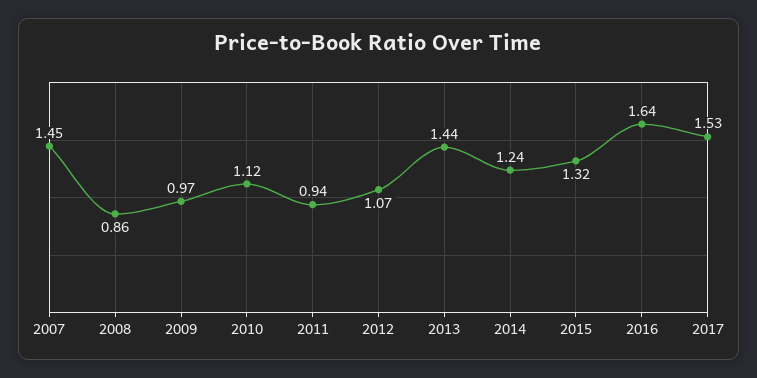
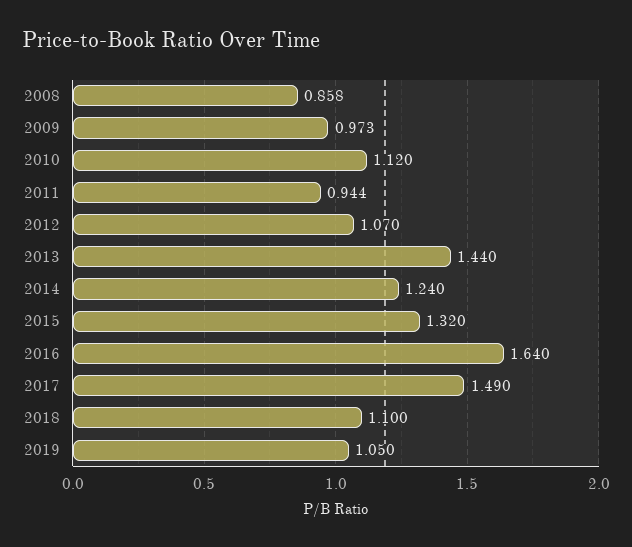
2007: 1.45 -> none
2017: 1.53 -> 1.49
2018: none -> 1.1
2019: none -> 1.05

